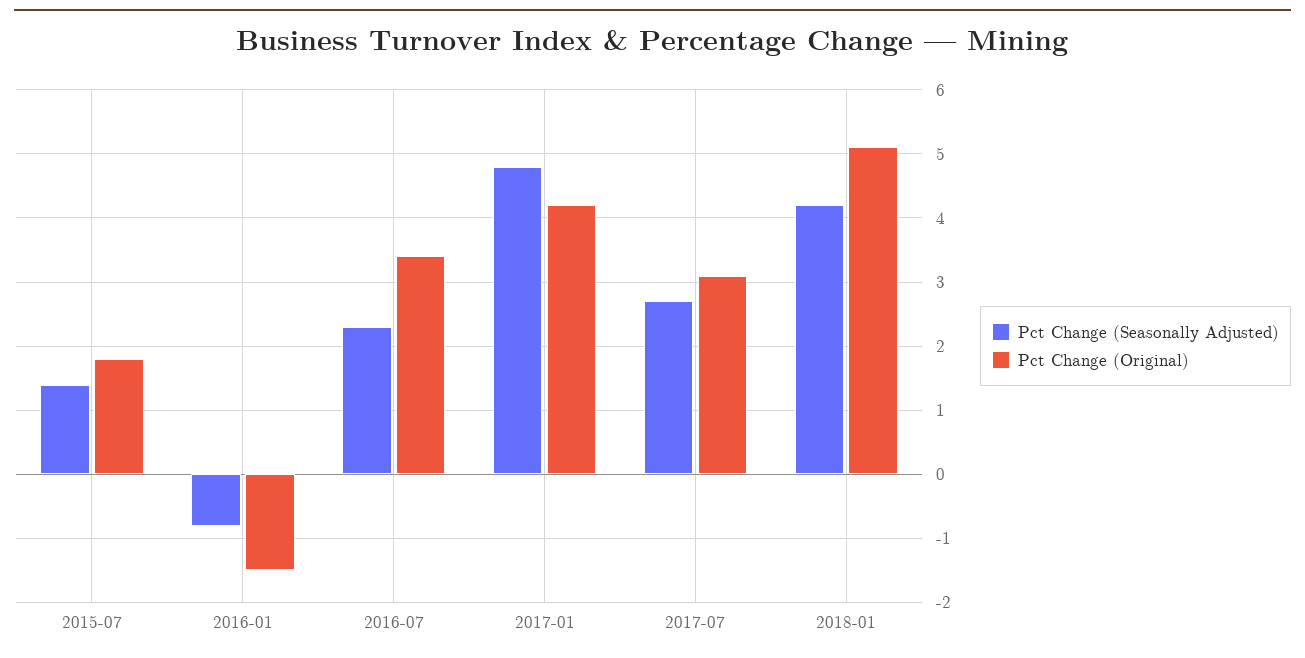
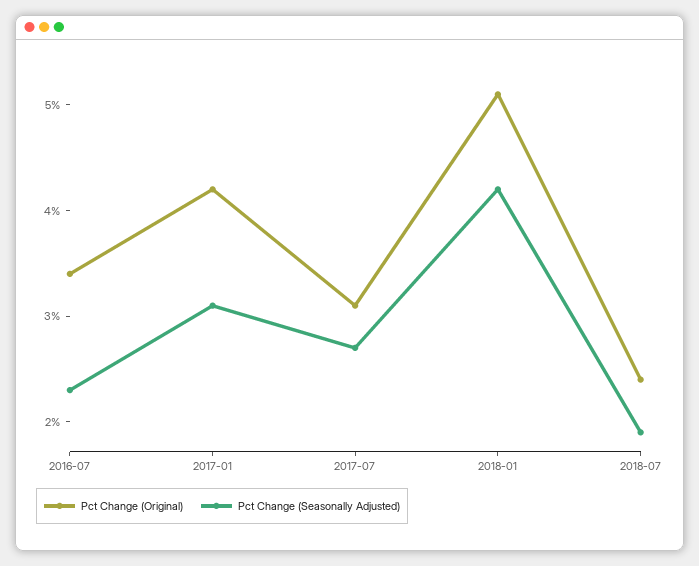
Pct Change (Seasonally Adjusted), 2015-07: 1.4 -> none
Pct Change (Original), 2015-07: 1.8 -> none
Pct Change (Seasonally Adjusted), 2016-01: -0.8 -> none
Pct Change (Original), 2016-01: -1.5 -> none
Pct Change (Seasonally Adjusted), 2017-01: 4.8 -> 3.1
Pct Change (Original), 2018-07: none -> 2.4
Pct Change (Seasonally Adjusted), 2018-07: none -> 1.9

